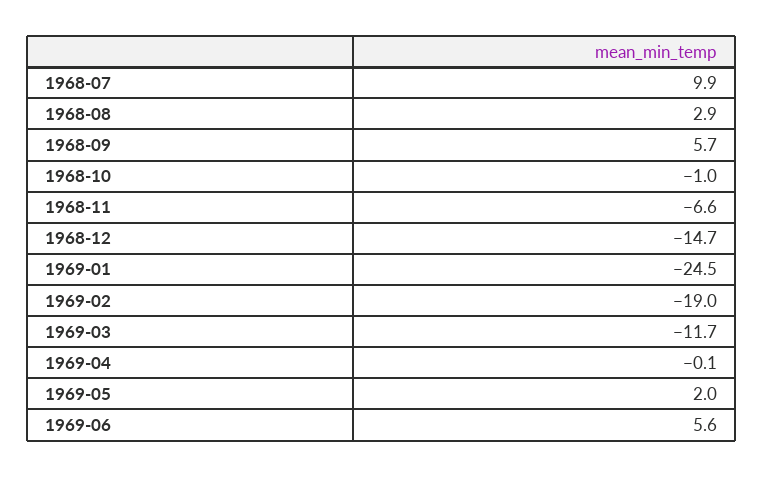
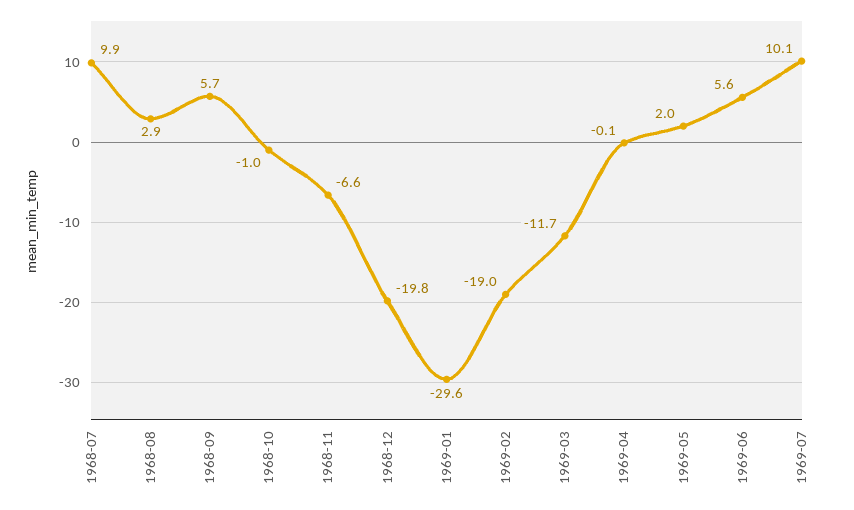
1968-12: -14.7 -> -19.8
1969-01: -24.5 -> -29.6
1969-07: none -> 10.1

